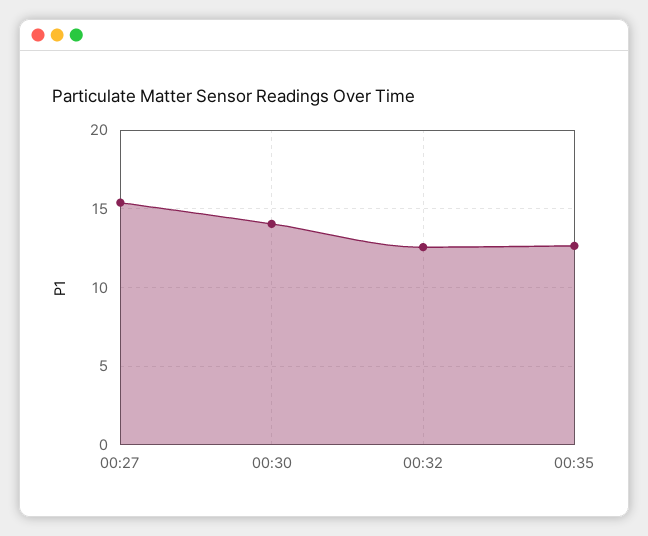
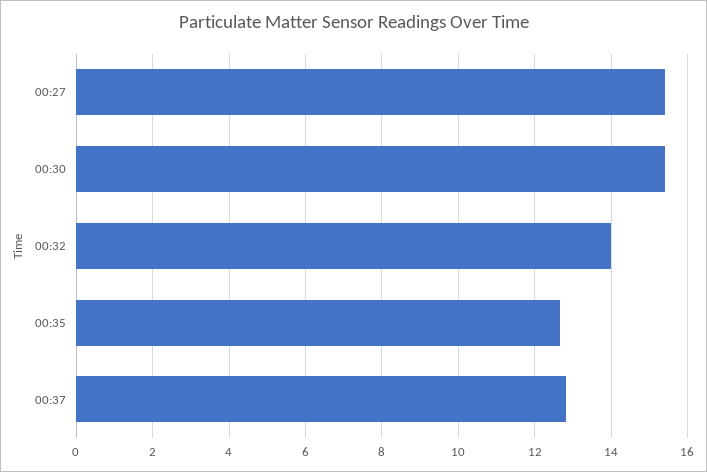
00:30: 14 -> 15.4
00:32: 12.5 -> 14
00:37: none -> 12.8

